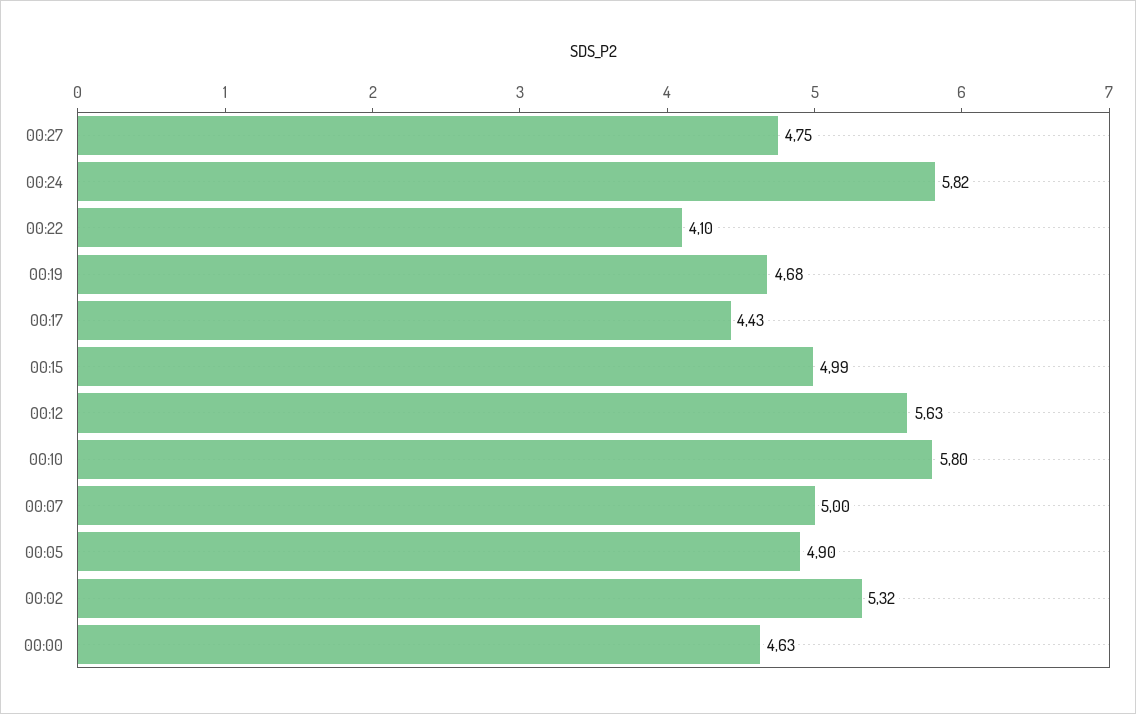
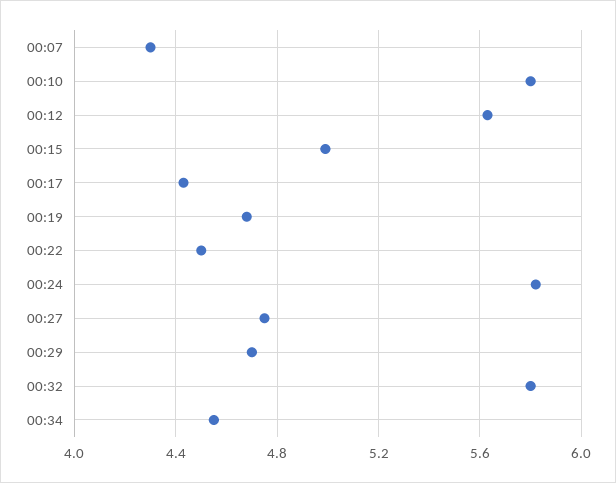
00:22: 4.1 -> 4.5
00:07: 5 -> 4.3
00:05: 4.9 -> none
00:02: 5.32 -> none
00:00: 4.63 -> none
00:29: none -> 4.7
00:32: none -> 5.8
00:34: none -> 4.55

